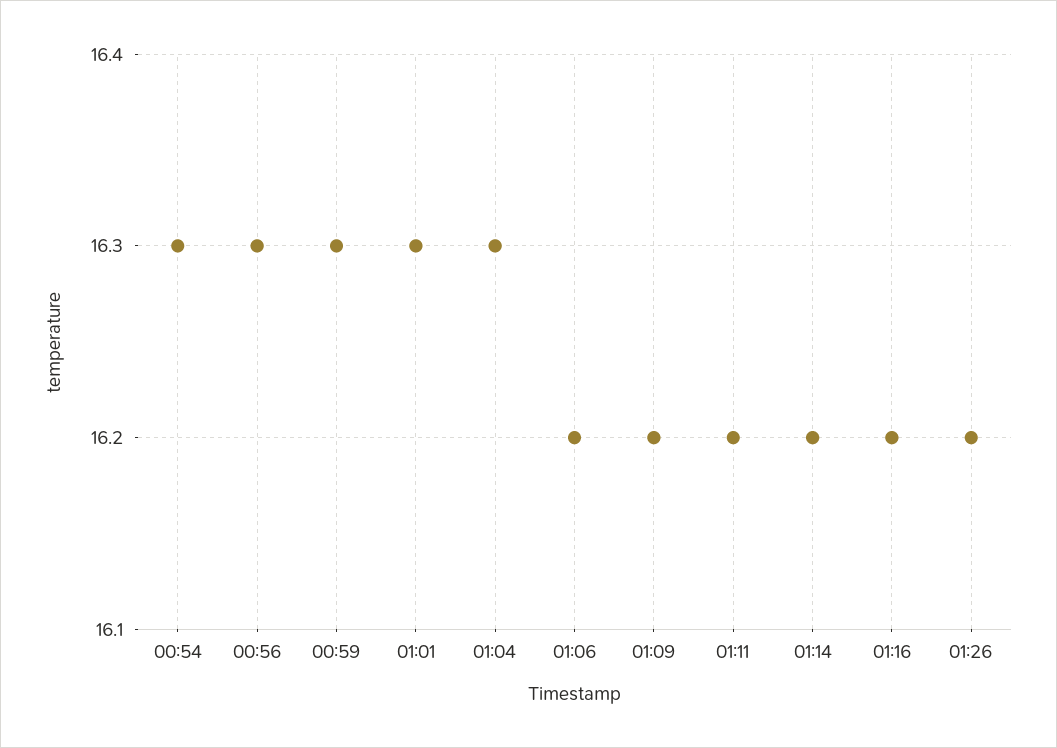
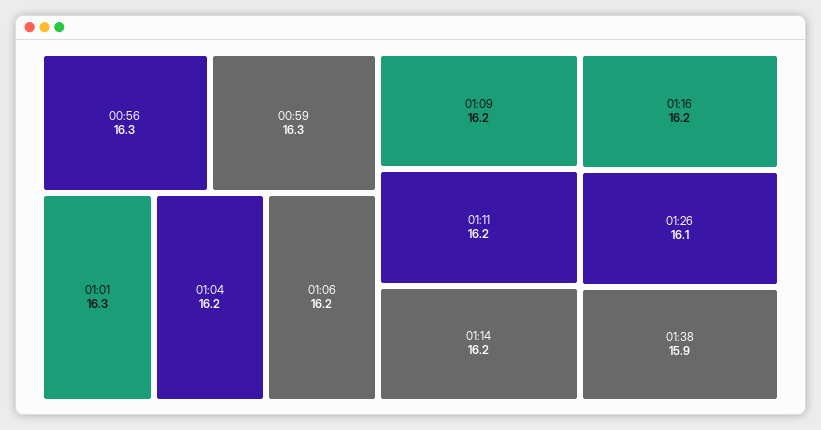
00:54: 16.3 -> none
01:04: 16.3 -> 16.2
01:26: 16.2 -> 16.1
01:38: none -> 15.9

